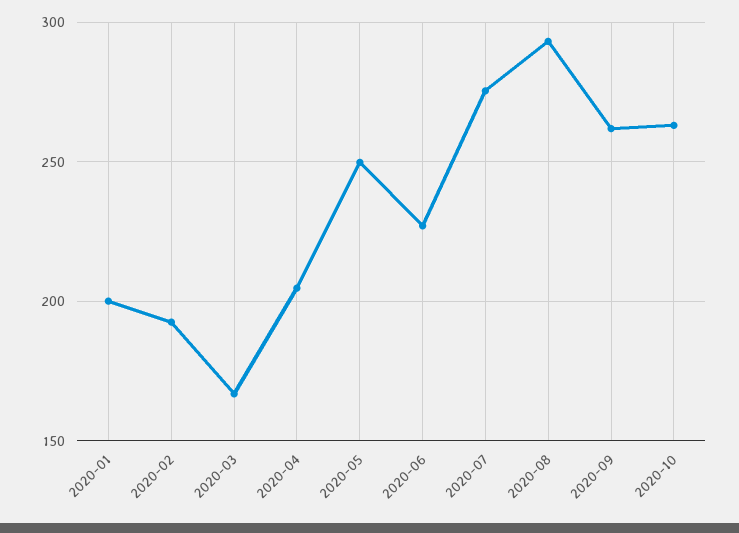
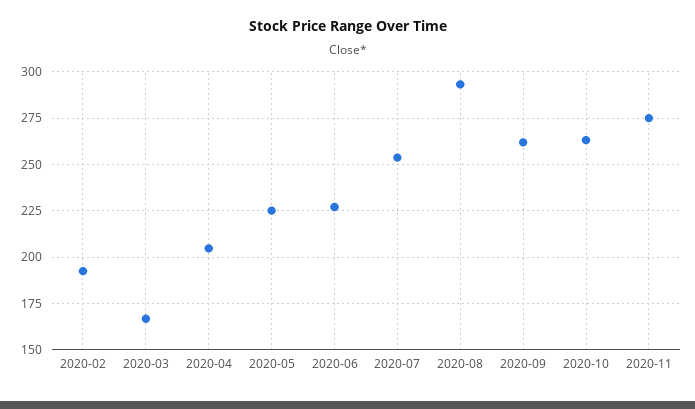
2020-01: 200 -> none
2020-05: 250 -> 225
2020-07: 275 -> 255
2020-11: none -> 275

